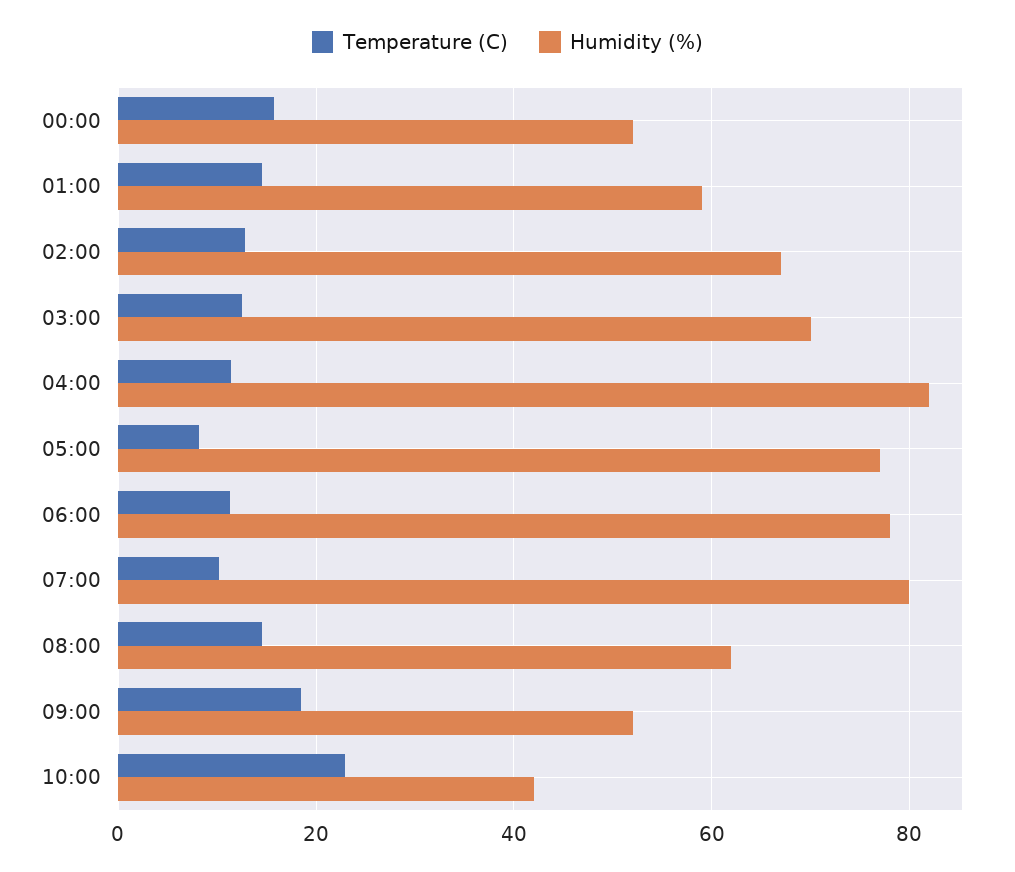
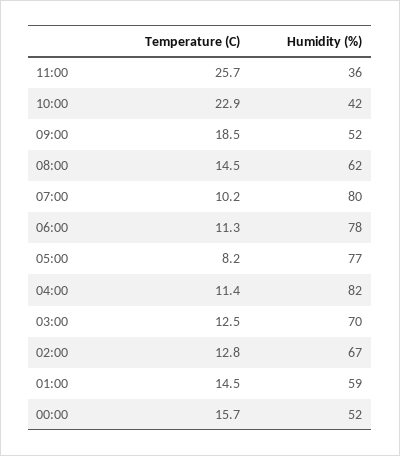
Temperature (C), 11:00: none -> 25.7
Humidity (%), 11:00: none -> 36

